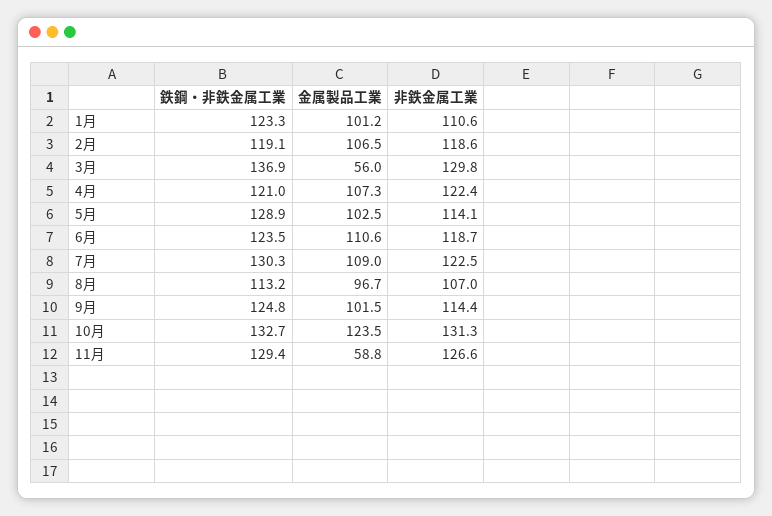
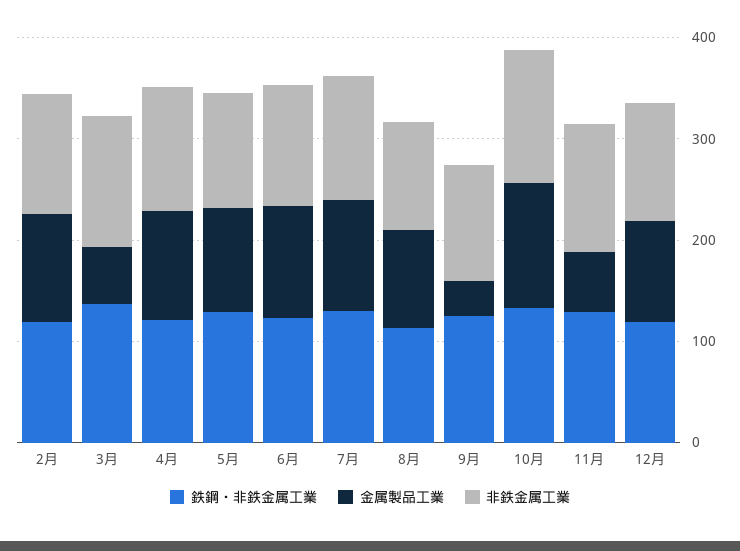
鉄鋼・非鉄金属工業, 1月: 123.3 -> none
金属製品工業, 1月: 101.2 -> none
非鉄金属工業, 1月: 110.6 -> none
金属製品工業, 9月: 101.5 -> 40
鉄鋼・非鉄金属工業, 12月: none -> 120
金属製品工業, 12月: none -> 100
非鉄金属工業, 12月: none -> 120

